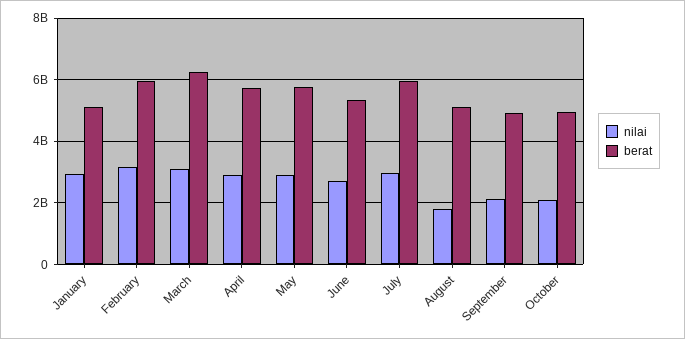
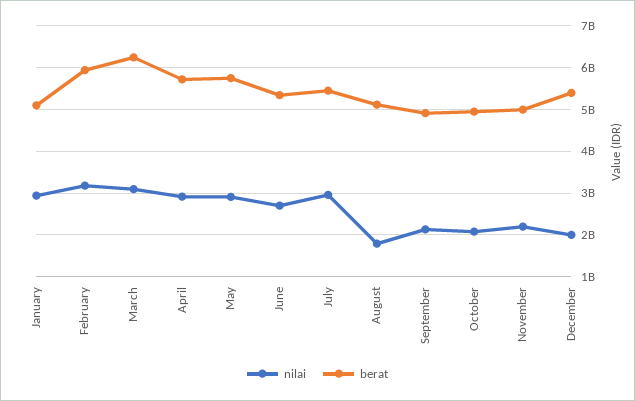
berat, July: 6000000000 -> 5400000000
nilai, November: none -> 2200000000
berat, November: none -> 5000000000
nilai, December: none -> 2000000000
berat, December: none -> 5400000000

